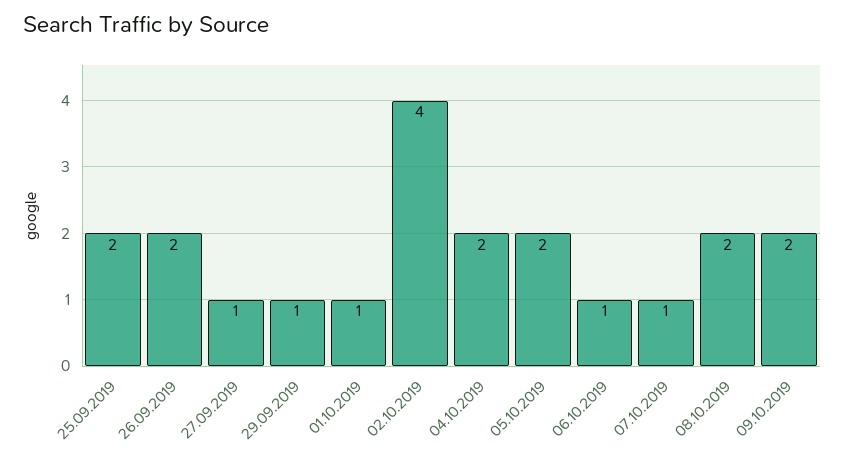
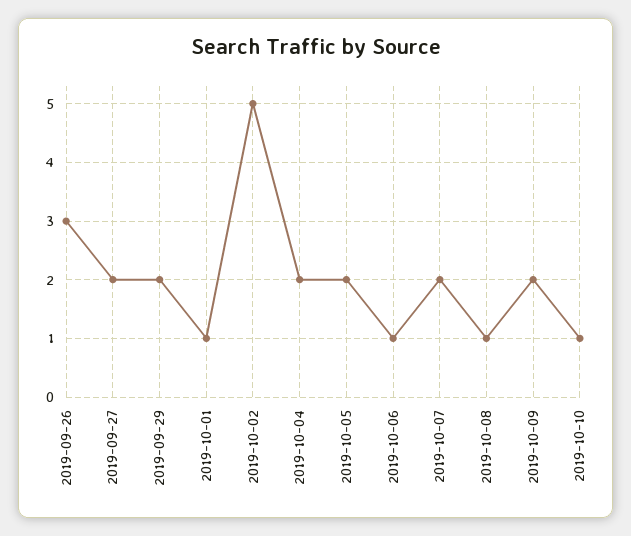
25.09.2019: 2 -> none
26.09.2019: 2 -> 3
27.09.2019: 1 -> 2
29.09.2019: 1 -> 2
02.10.2019: 4 -> 5
07.10.2019: 1 -> 2
08.10.2019: 2 -> 1
2019-10-10: none -> 1

